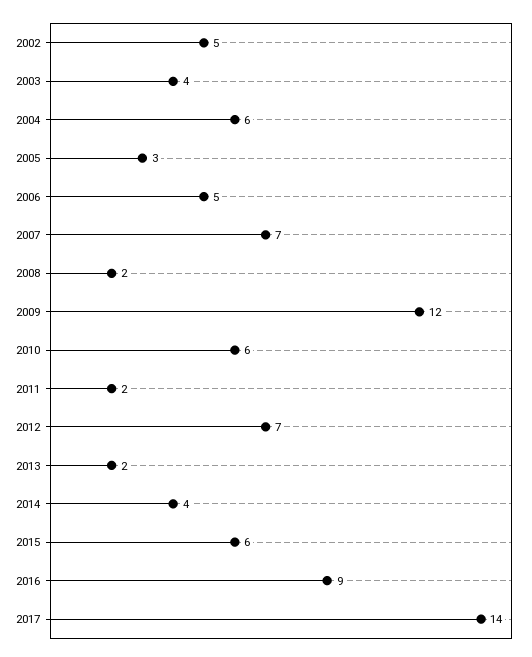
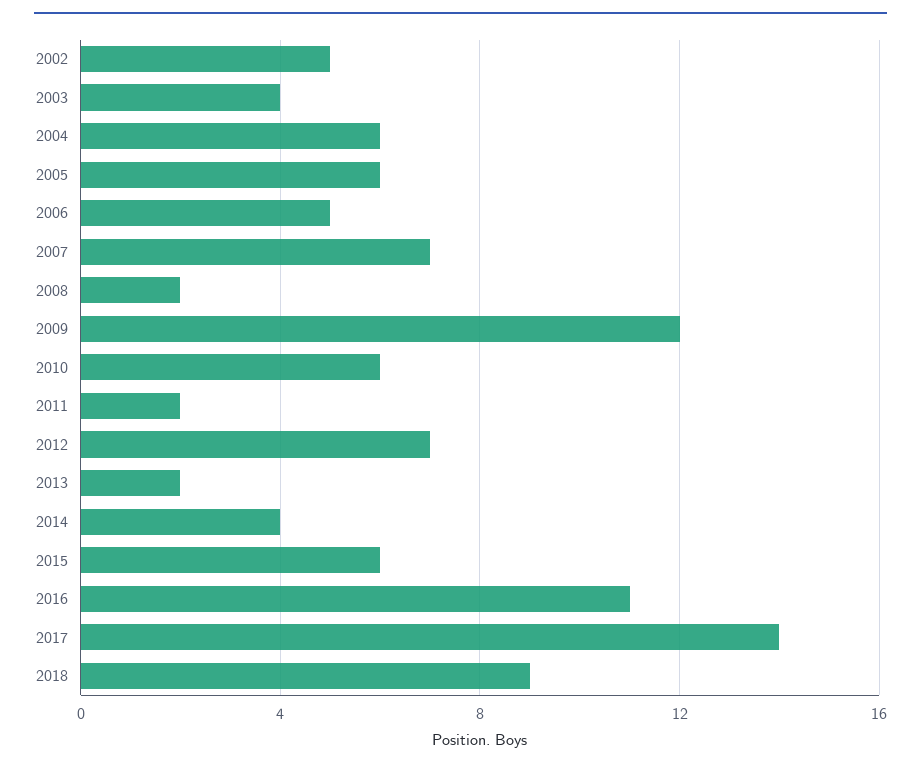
2005: 3 -> 6
2016: 9 -> 11
2018: none -> 9

